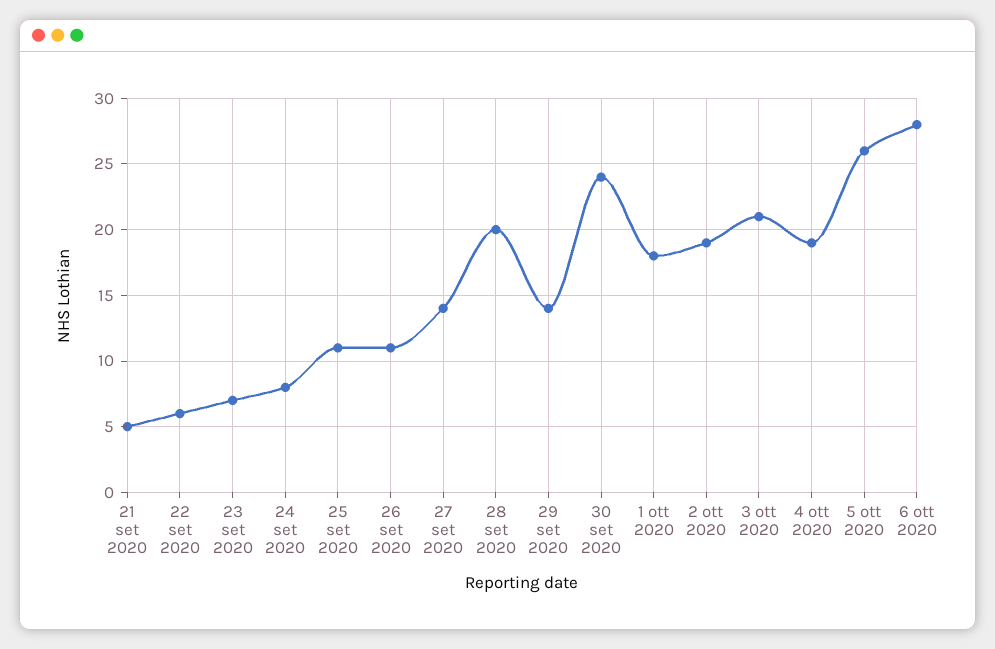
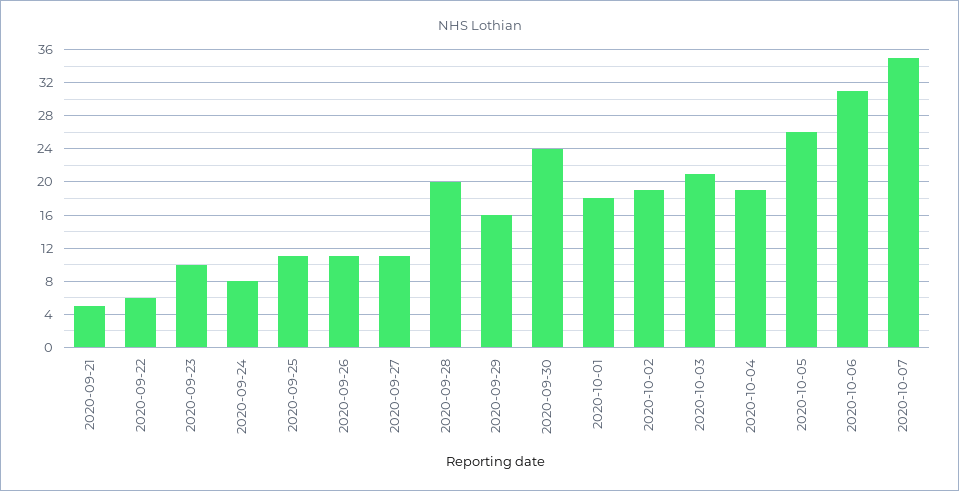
23 set 2020: 7 -> 10
27 set 2020: 14 -> 11
29 set 2020: 14 -> 16
6 ott 2020: 28 -> 31
2020-10-07: none -> 35

